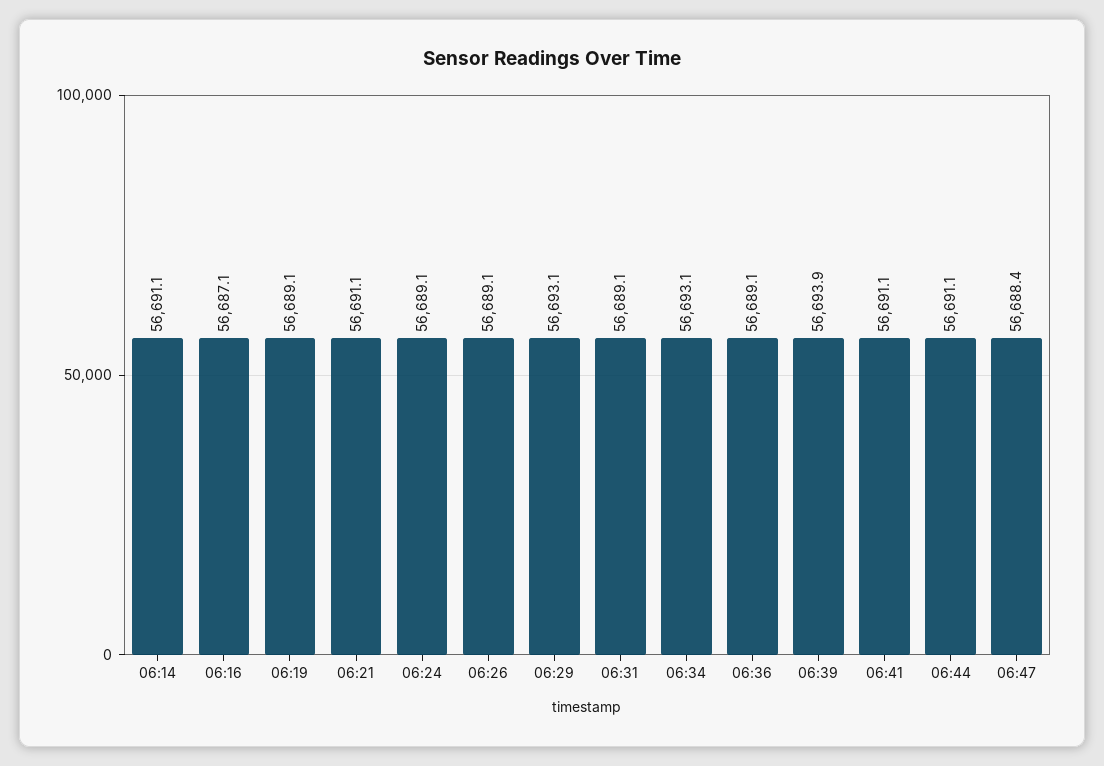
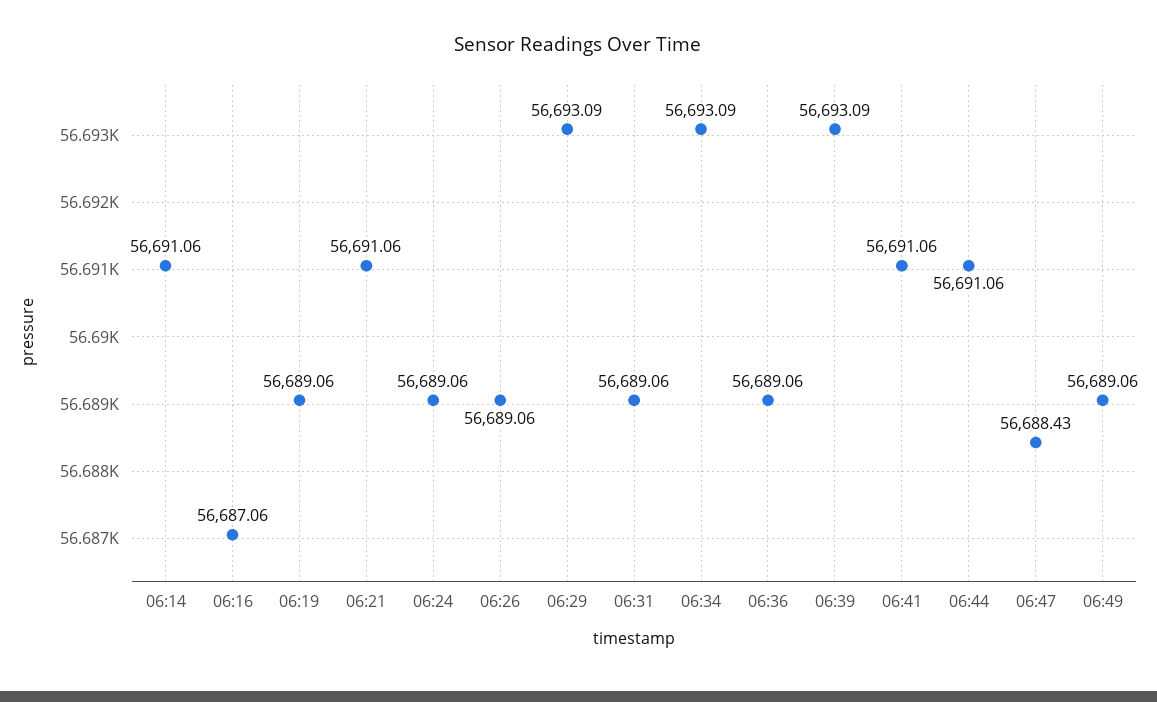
06:39: 56693.9 -> 56693.09
06:49: none -> 56689.06

